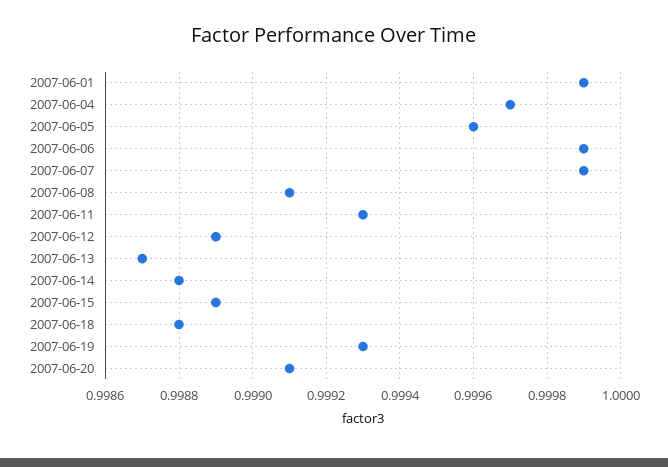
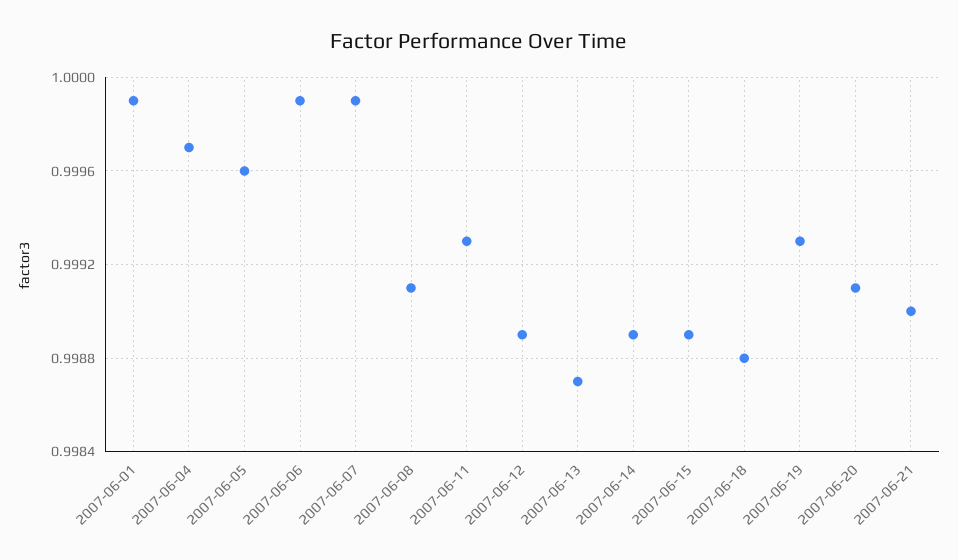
2007-06-14: 0.9988 -> 0.9989
2007-06-21: none -> 0.999

